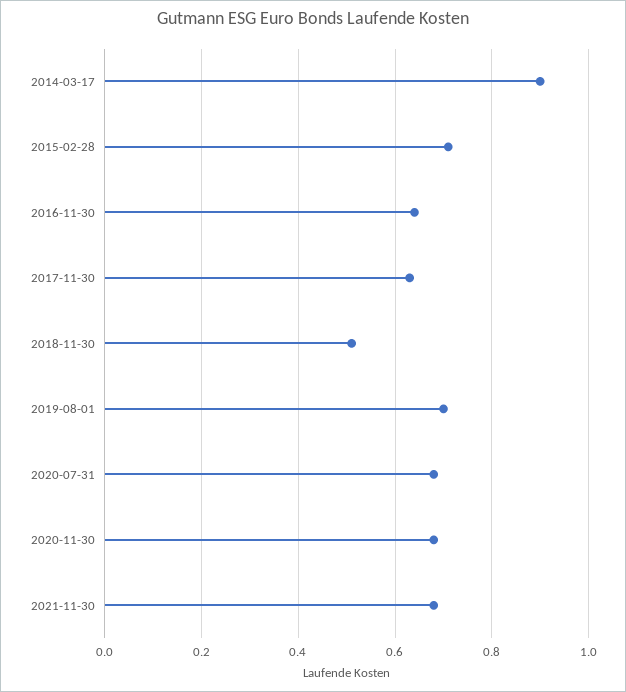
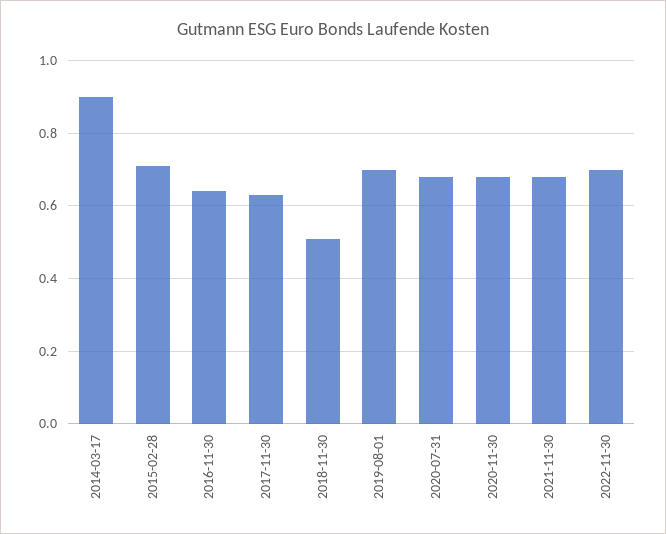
2022-11-30: none -> 0.7

